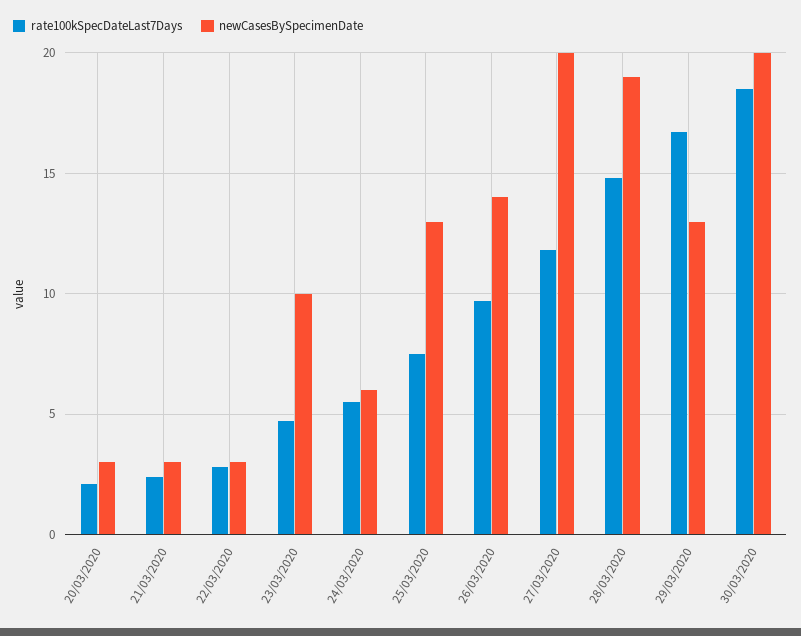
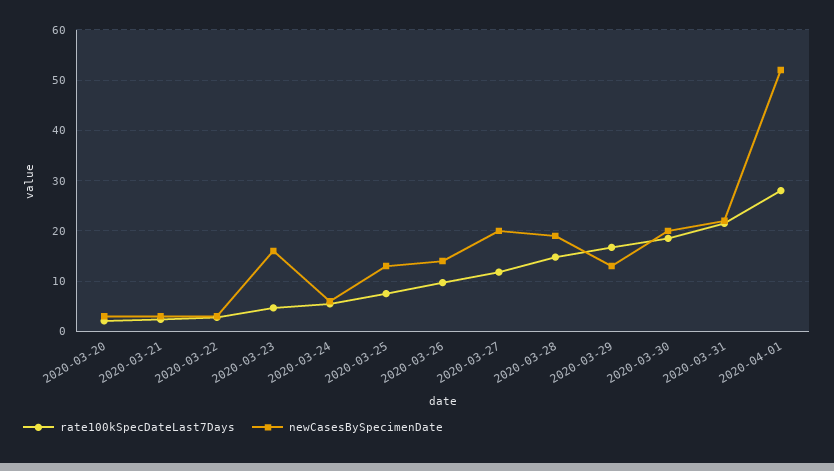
newCasesBySpecimenDate, 23/03/2020: 10 -> 16
rate100kSpecDateLast7Days, 2020-03-31: none -> 22
newCasesBySpecimenDate, 2020-03-31: none -> 22
rate100kSpecDateLast7Days, 2020-04-01: none -> 28
newCasesBySpecimenDate, 2020-04-01: none -> 52

